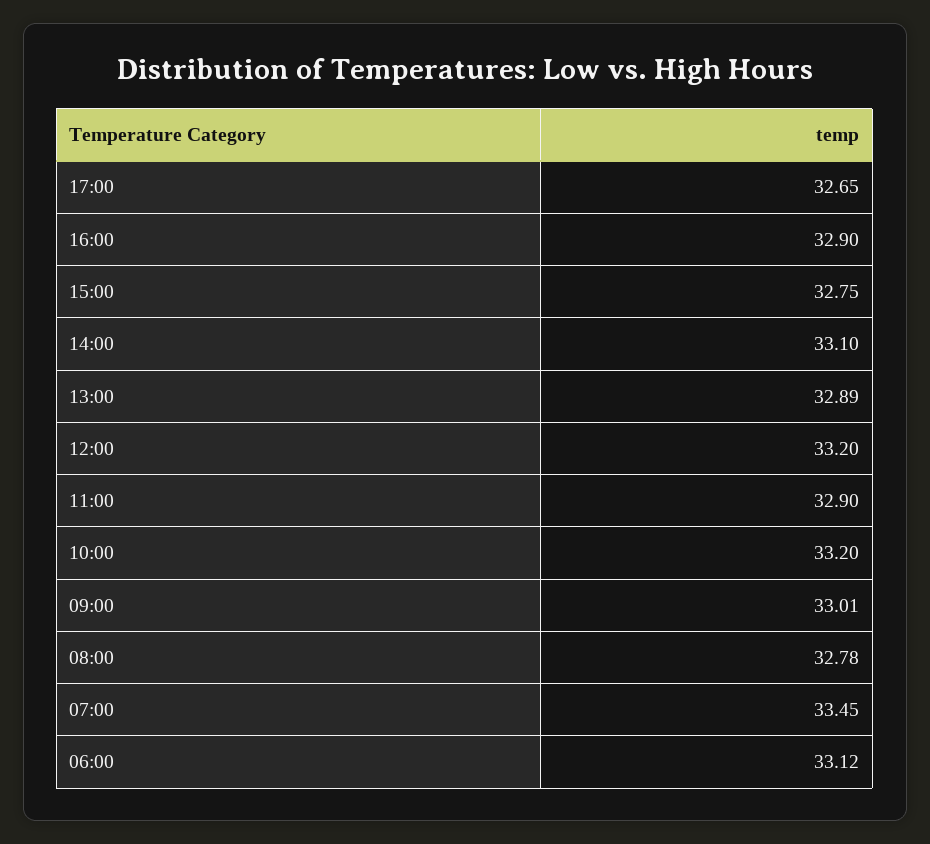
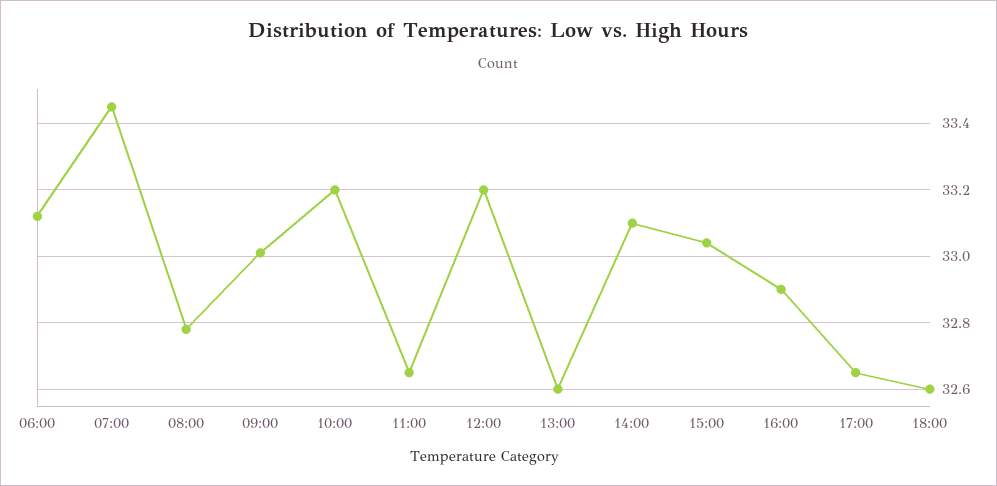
15:00: 32.75 -> 33.05
13:00: 32.89 -> 32.6
11:00: 32.9 -> 32.65
18:00: none -> 32.6

